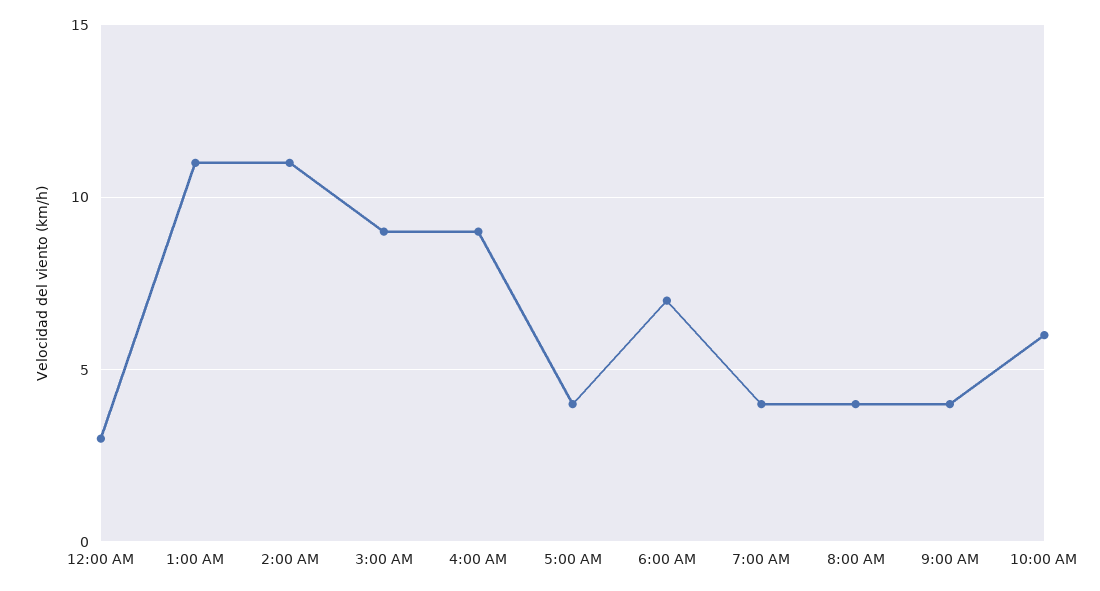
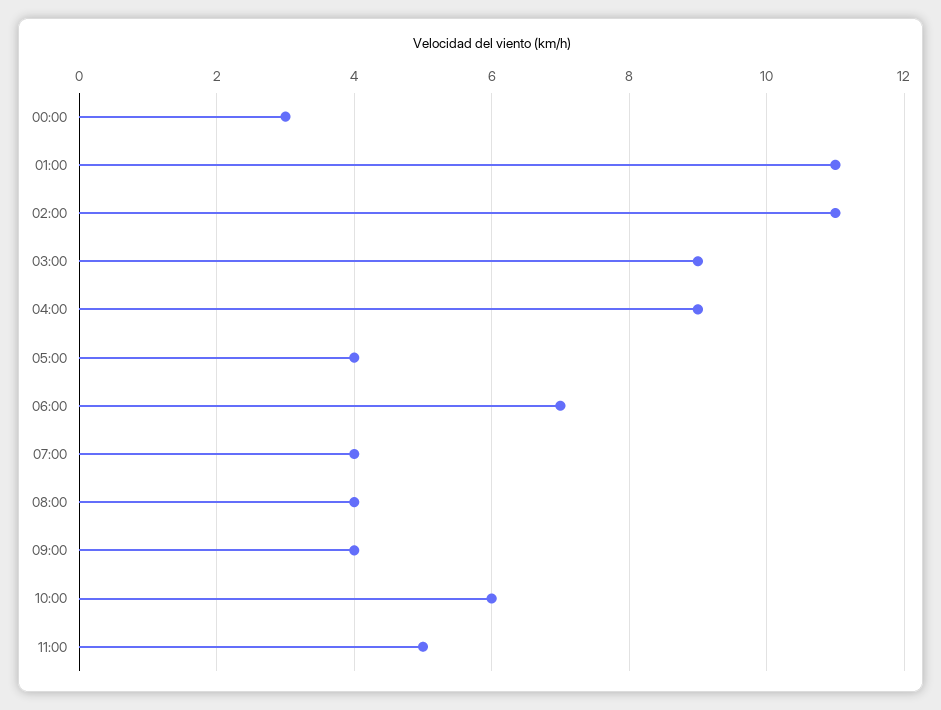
11:00: none -> 5

